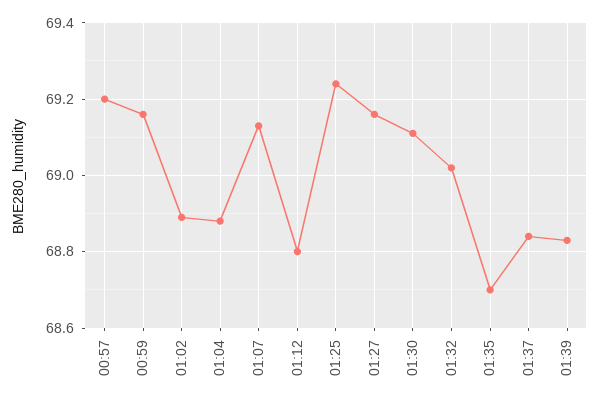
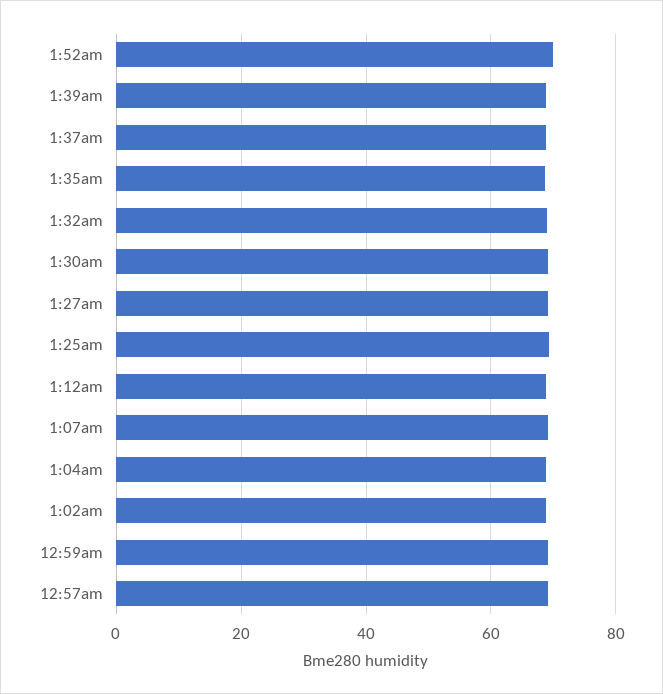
1:52am: none -> 70

